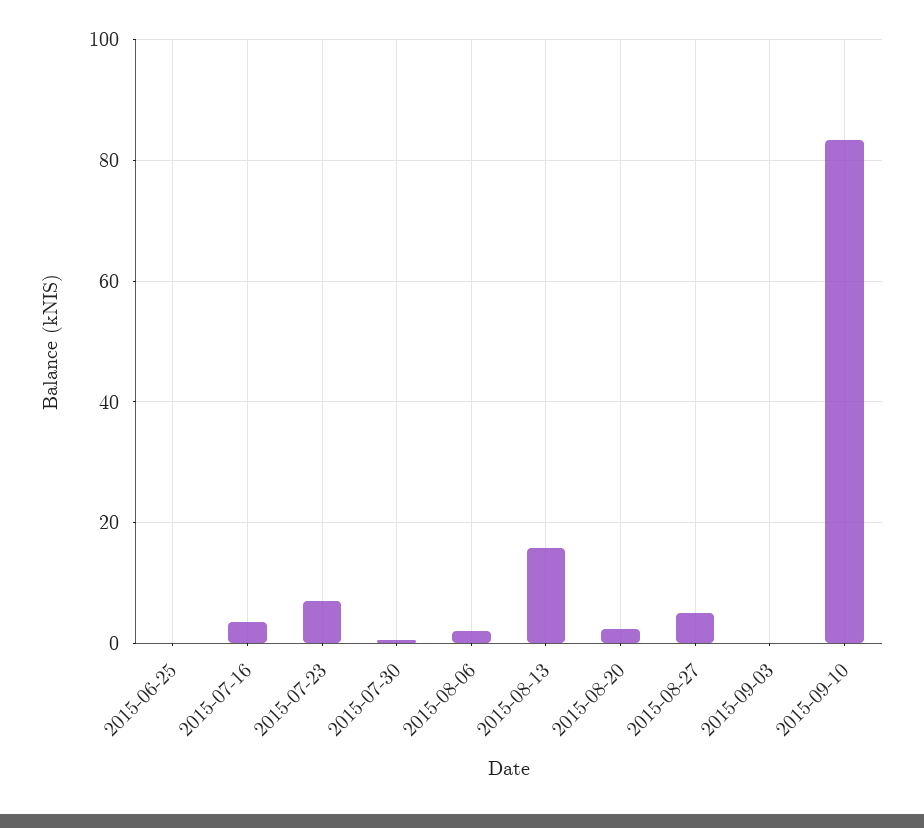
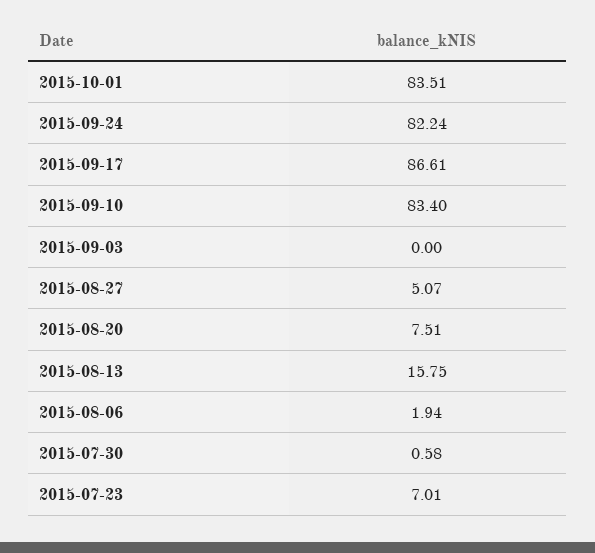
2015-06-25: 0 -> none
2015-07-16: 4 -> none
2015-08-20: 2 -> 7.51
2015-10-01: none -> 83.51
2015-09-24: none -> 82.24
2015-09-17: none -> 86.61

